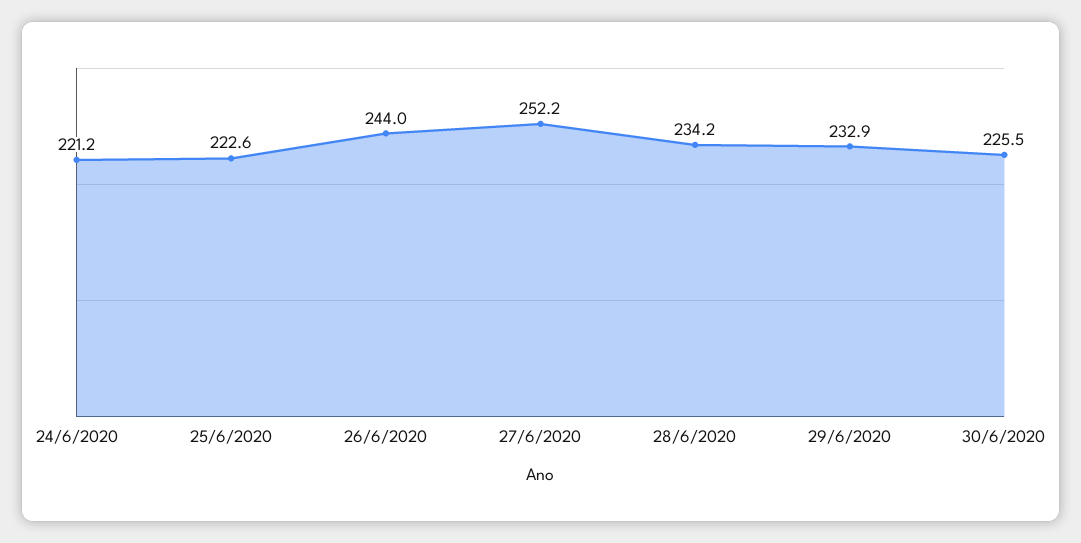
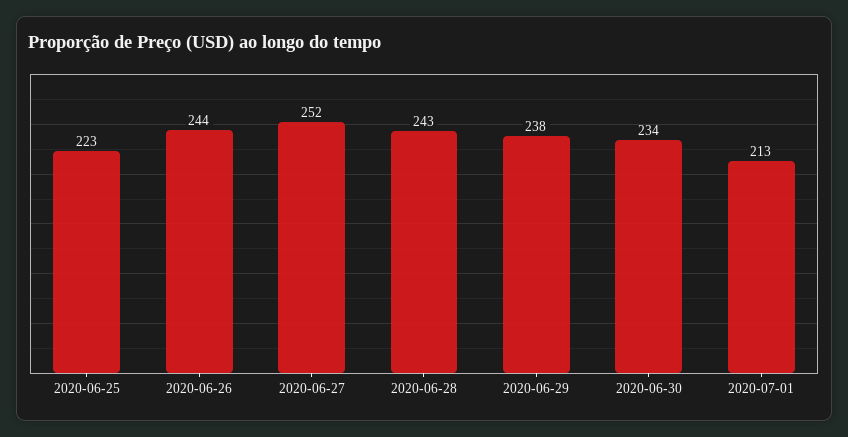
24/6/2020: 221.2 -> none
28/6/2020: 234.2 -> 243
29/6/2020: 232.9 -> 238
30/6/2020: 225.5 -> 234
2020-07-01: none -> 213

